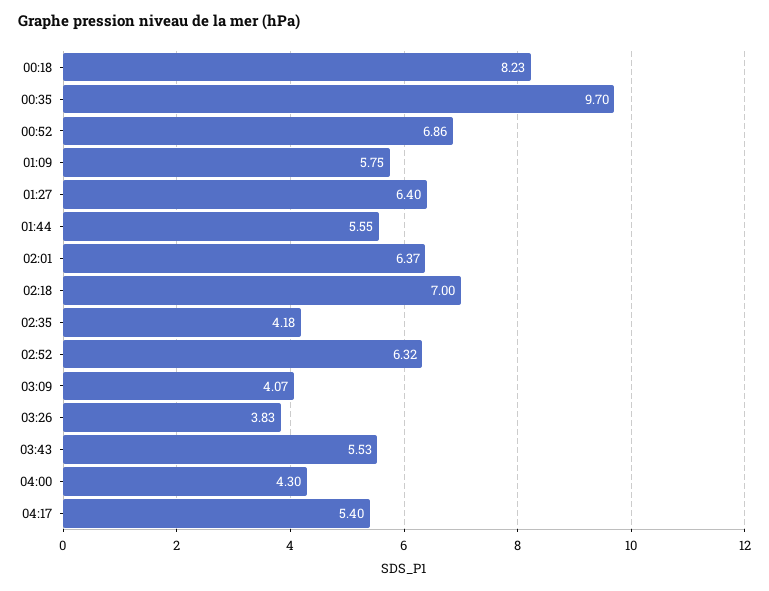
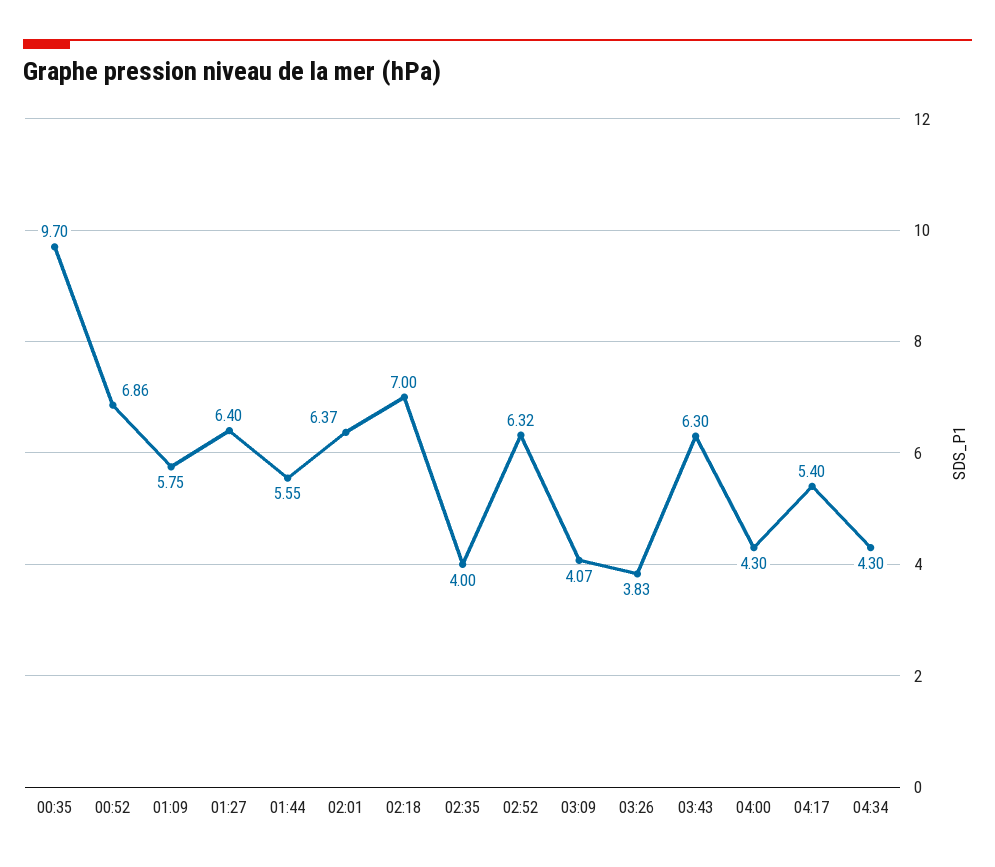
00:18: 8.23 -> none
02:35: 4.18 -> 4
03:43: 5.53 -> 6.3
04:34: none -> 4.3

